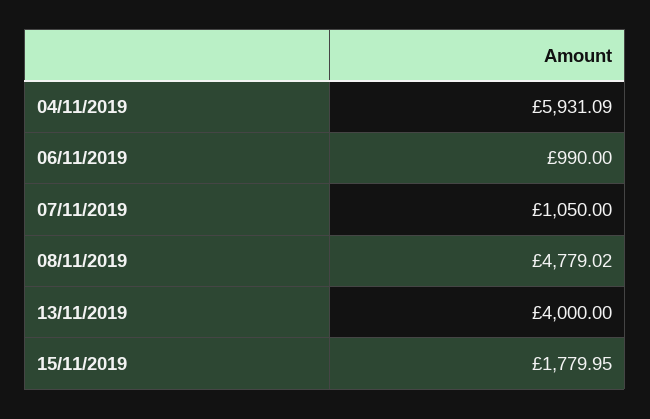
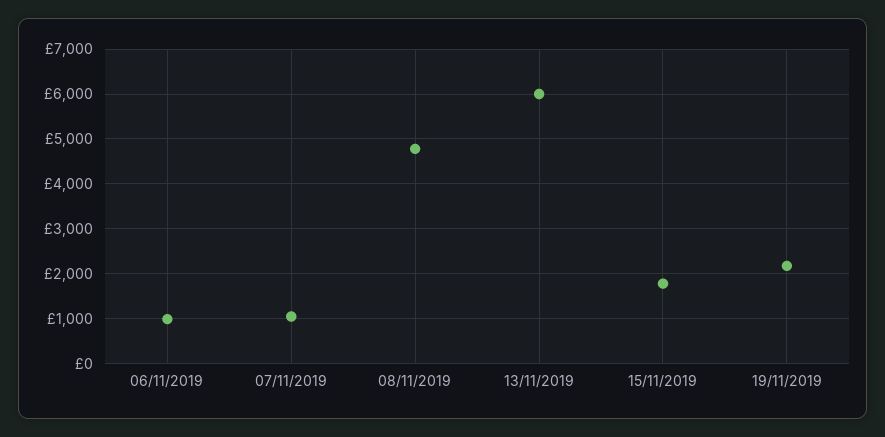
04/11/2019: 5931.09 -> none
13/11/2019: 4000 -> 6000
19/11/2019: none -> 2200

